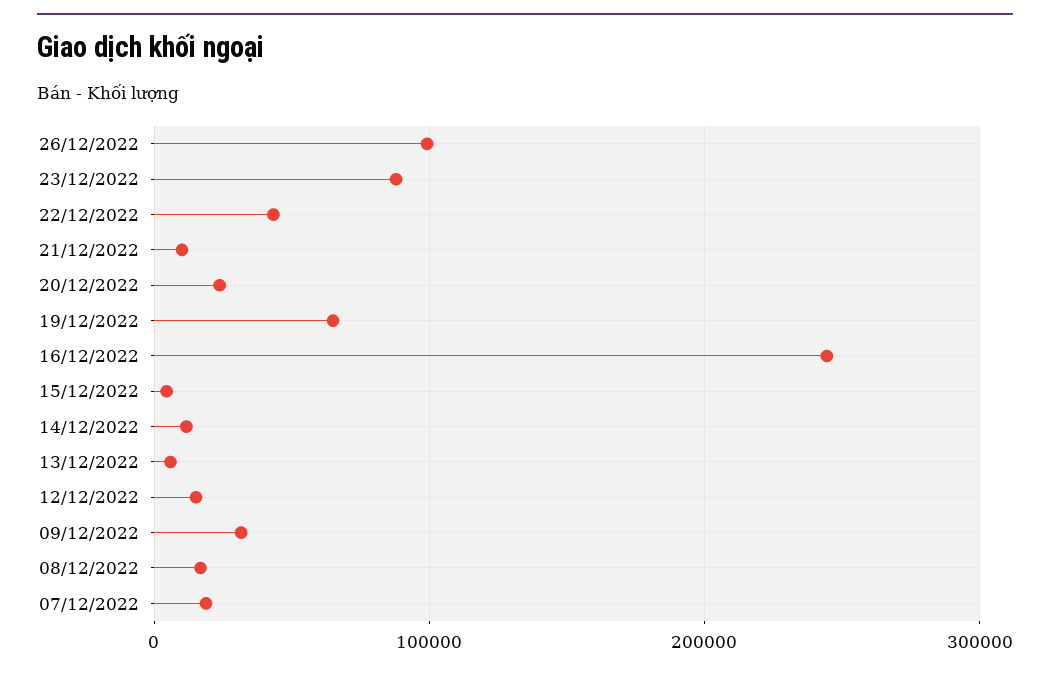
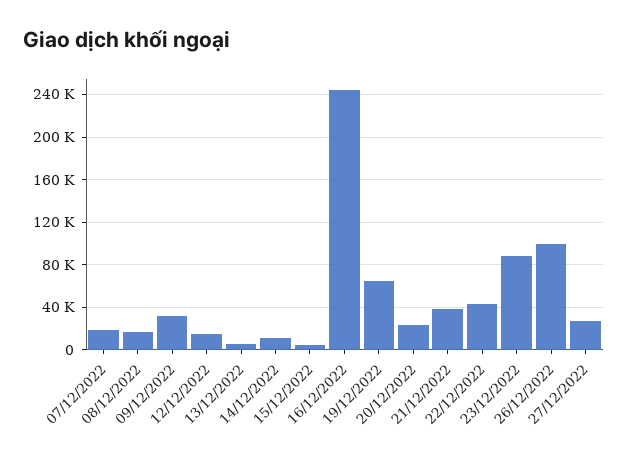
21/12/2022: 10000 -> 40000
27/12/2022: none -> 30000

